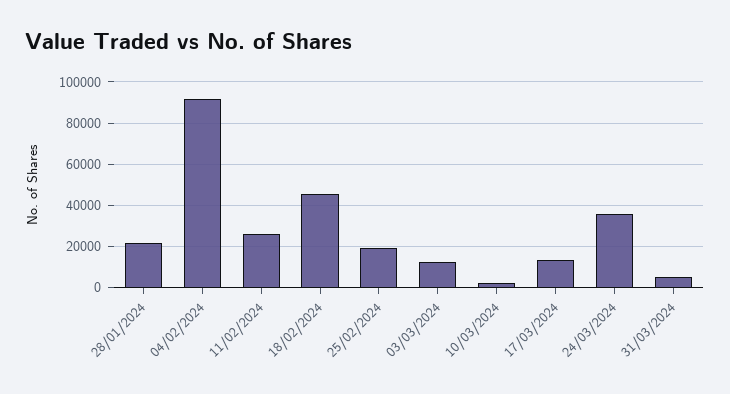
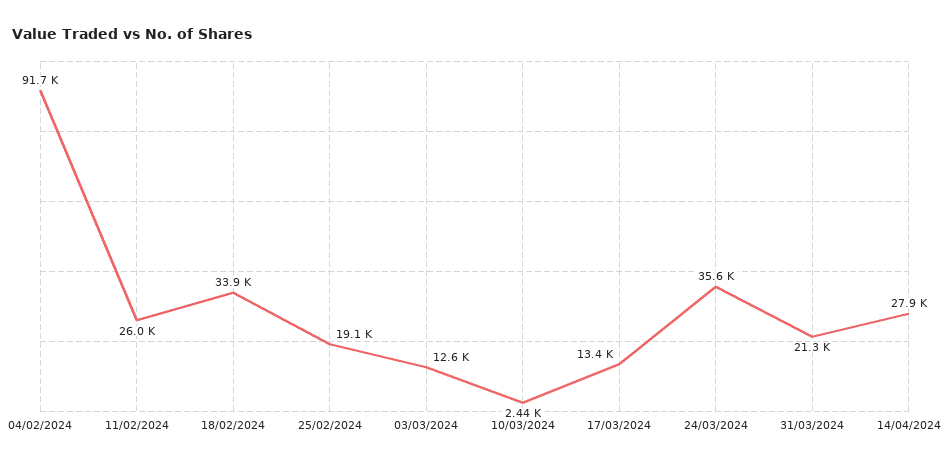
28/01/2024: 20000 -> none
18/02/2024: 45000 -> 33900
31/03/2024: 5000 -> 21300
14/04/2024: none -> 27900

